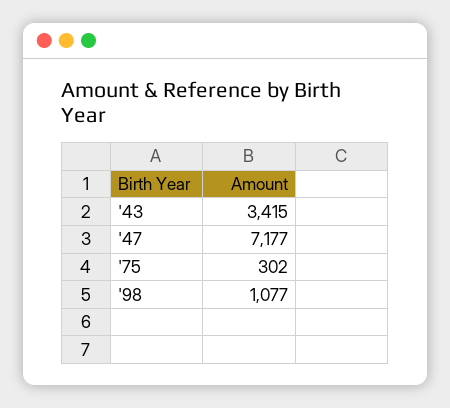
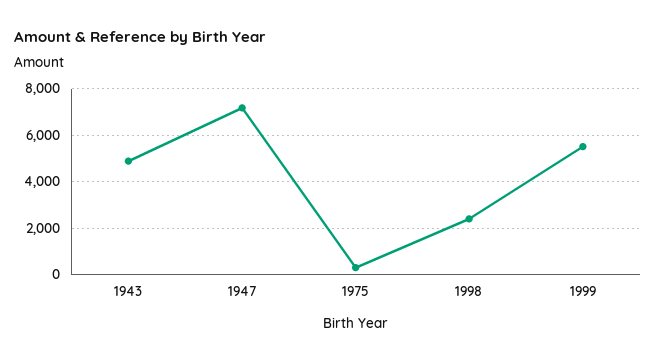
'43: 3415 -> 5000
'98: 1077 -> 2500
1999: none -> 5500

